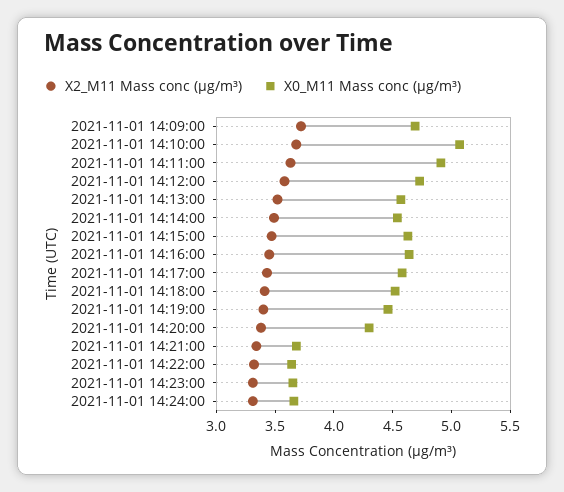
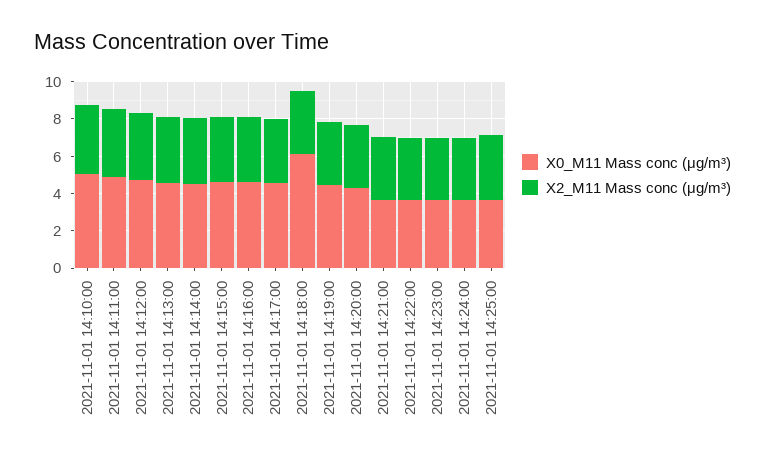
X2_M11 Mass conc (μg/m³), 2021-11-01 14:09:00: 3.7 -> none
X0_M11 Mass conc (μg/m³), 2021-11-01 14:09:00: 4.7 -> none
X0_M11 Mass conc (μg/m³), 2021-11-01 14:18:00: 4.5 -> 6
X0_M11 Mass conc (μg/m³), 2021-11-01 14:25:00: none -> 3.5
X2_M11 Mass conc (μg/m³), 2021-11-01 14:25:00: none -> 3.5

